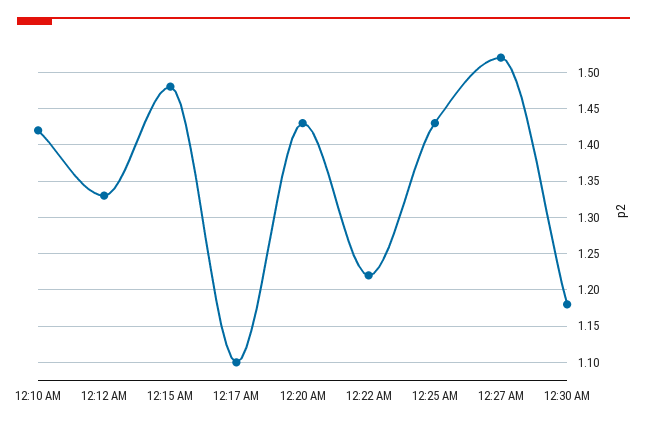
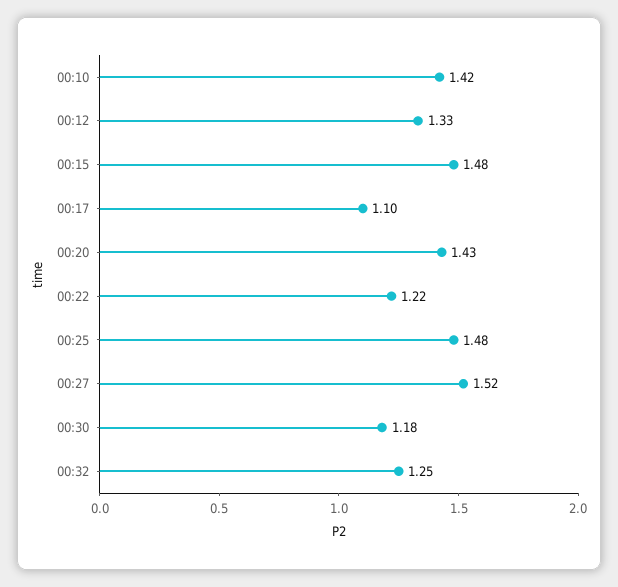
12:25 AM: 1.43 -> 1.48
00:32: none -> 1.25

